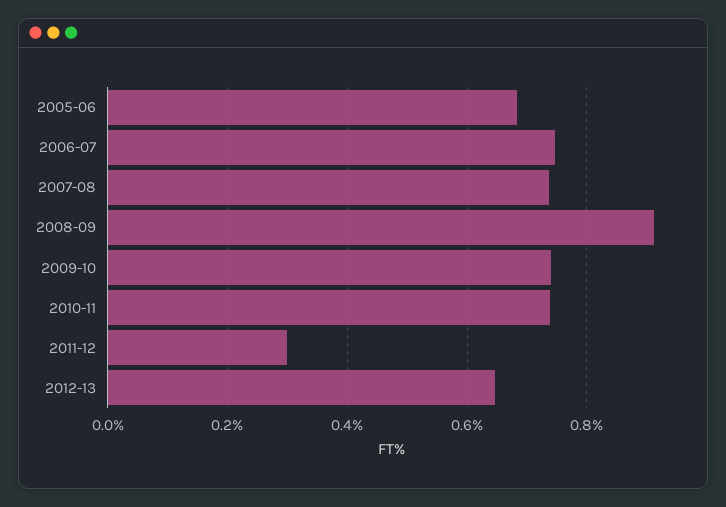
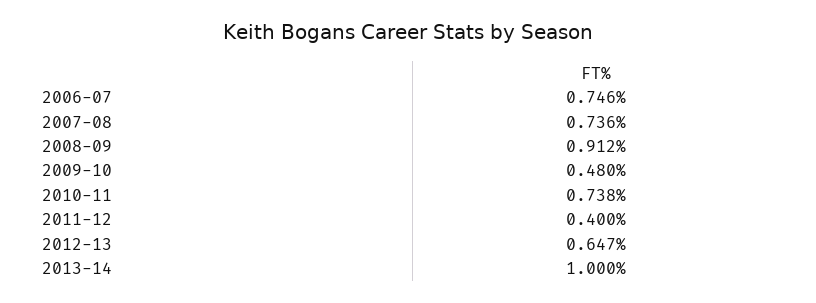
2005-06: 0.68 -> none
2009-10: 0.74 -> 0.48
2011-12: 0.3 -> 0.4
2013-14: none -> 1

